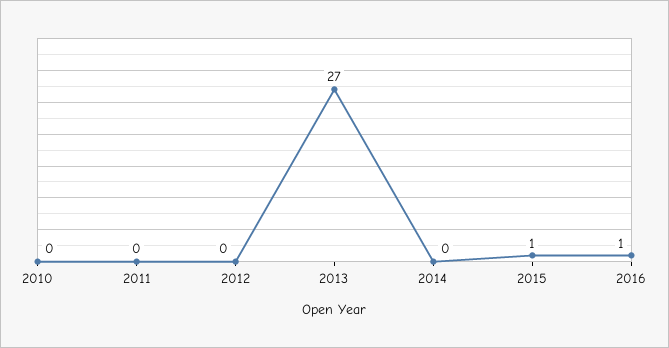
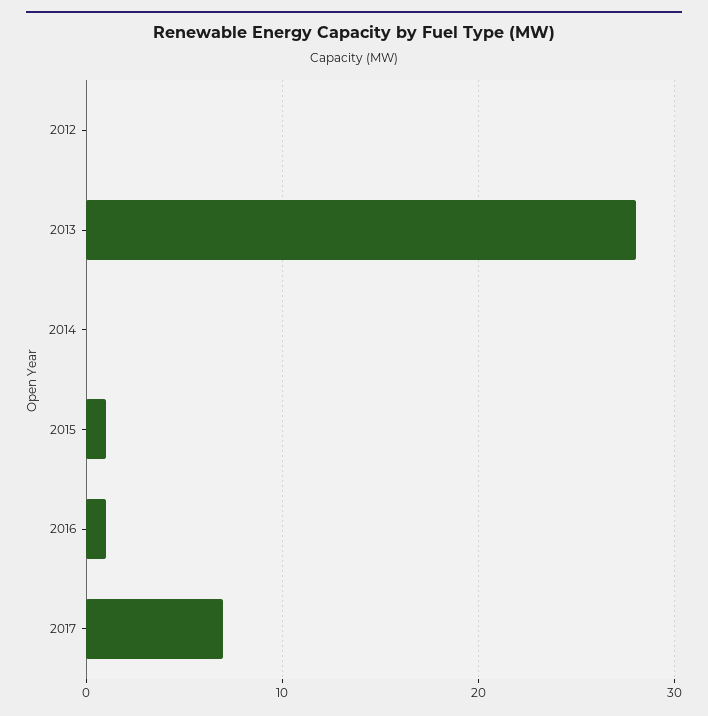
2010: 0 -> none
2011: 0 -> none
2013: 27 -> 28
2017: none -> 7

